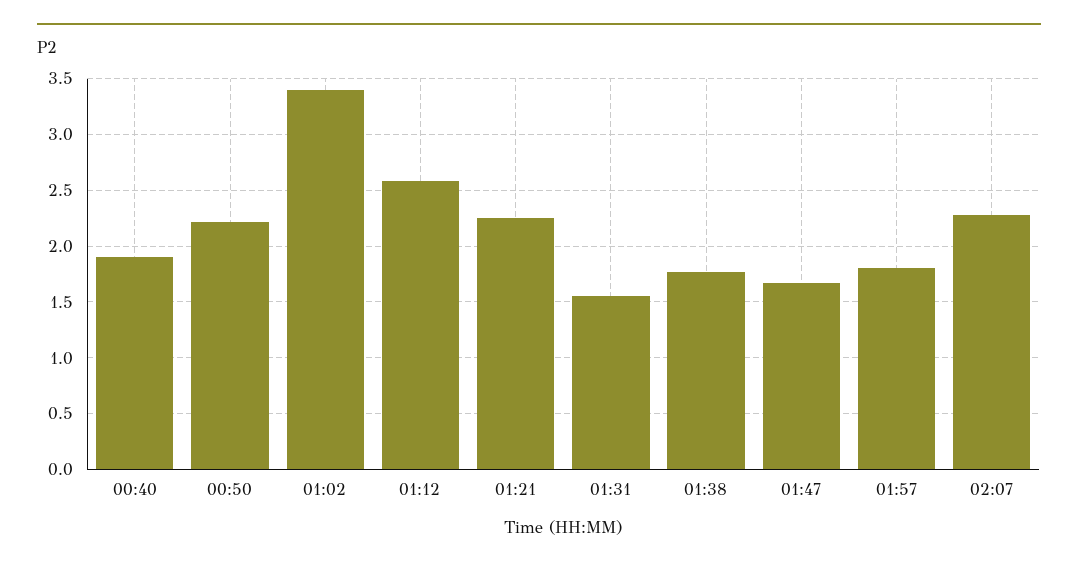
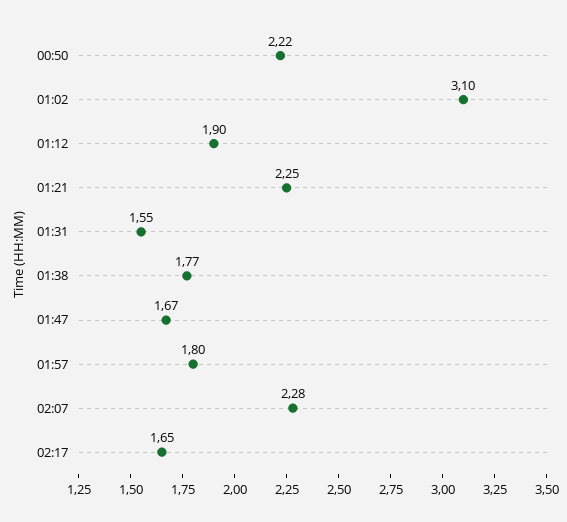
00:40: 1.9 -> none
01:02: 3.4 -> 3.1
01:12: 2.6 -> 1.9
02:17: none -> 1.65

